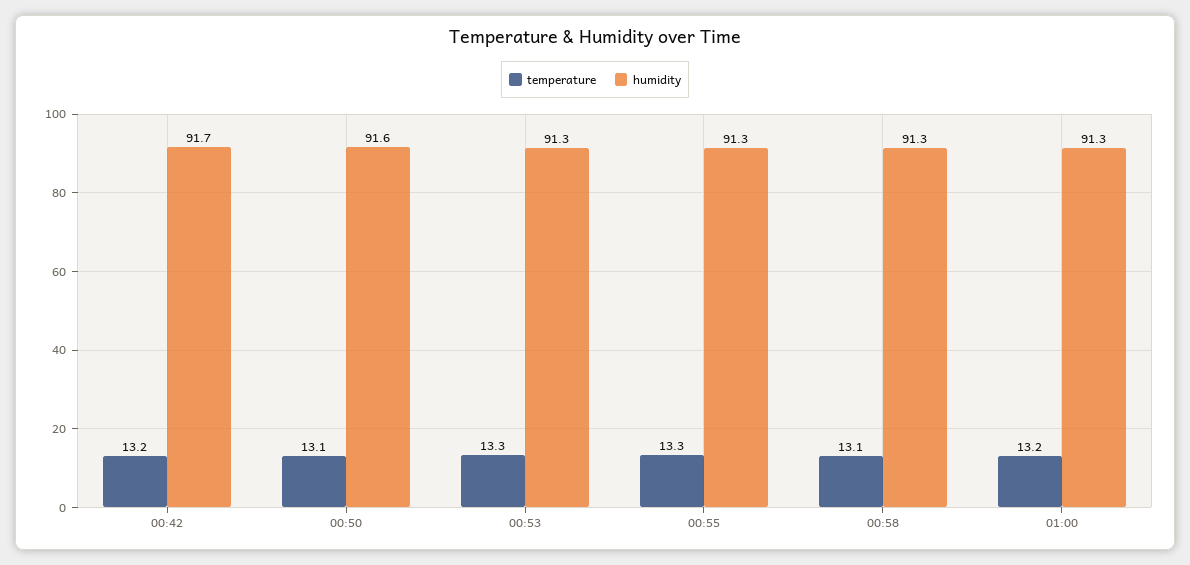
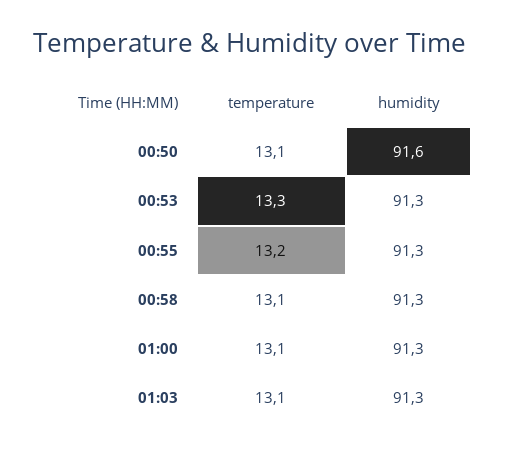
temperature, 00:42: 13.2 -> none
humidity, 00:42: 91.7 -> none
temperature, 00:55: 13.3 -> 13.2
temperature, 01:00: 13.2 -> 13.1
temperature, 01:03: none -> 13.1
humidity, 01:03: none -> 91.3

